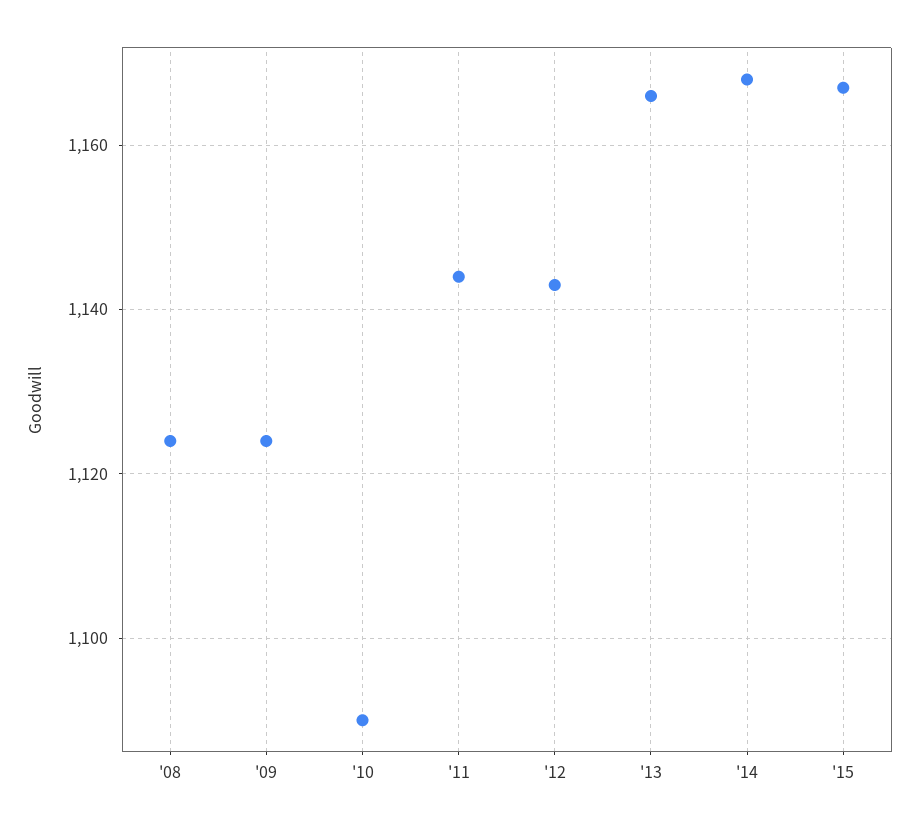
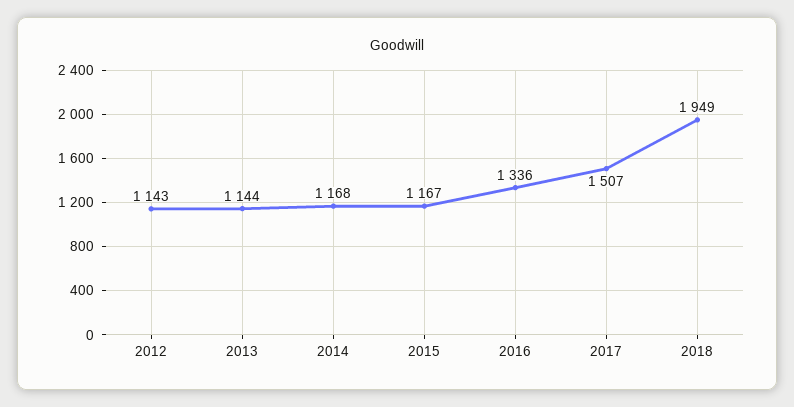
'08: 1125 -> none
'09: 1125 -> none
'10: 1090 -> none
'11: 1145 -> none
'13: 1165 -> 1144
2016: none -> 1336
2017: none -> 1507
2018: none -> 1949

